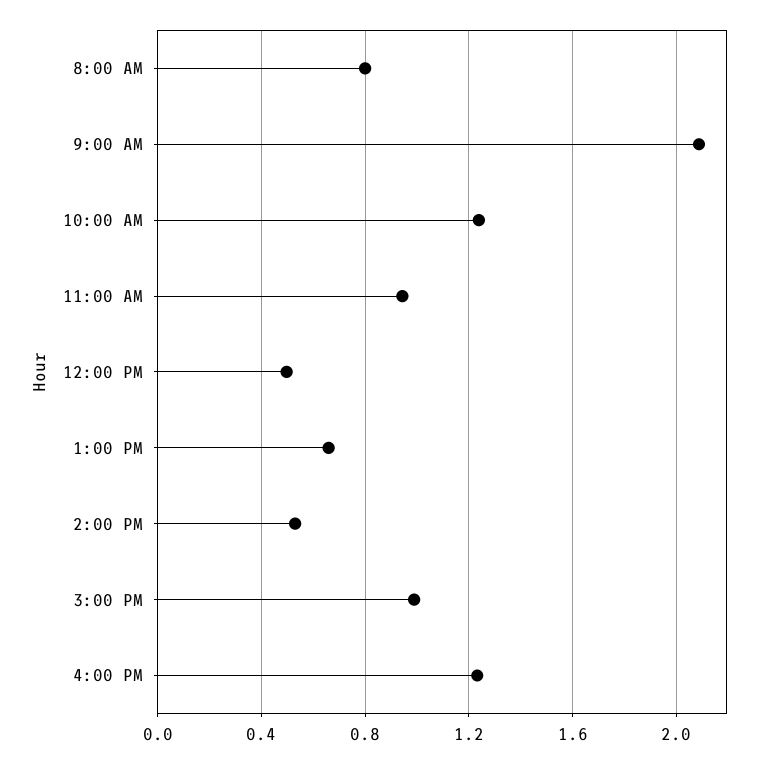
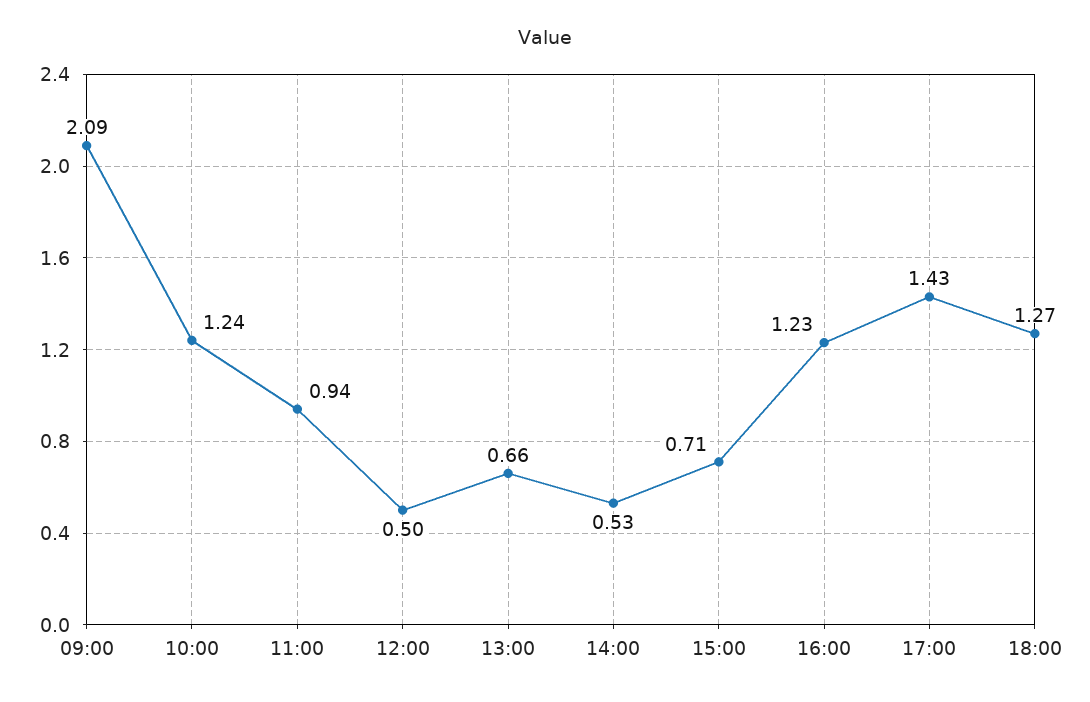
8:00 AM: 0.8 -> none
3:00 PM: 1 -> 0.71
17:00: none -> 1.43
18:00: none -> 1.27

